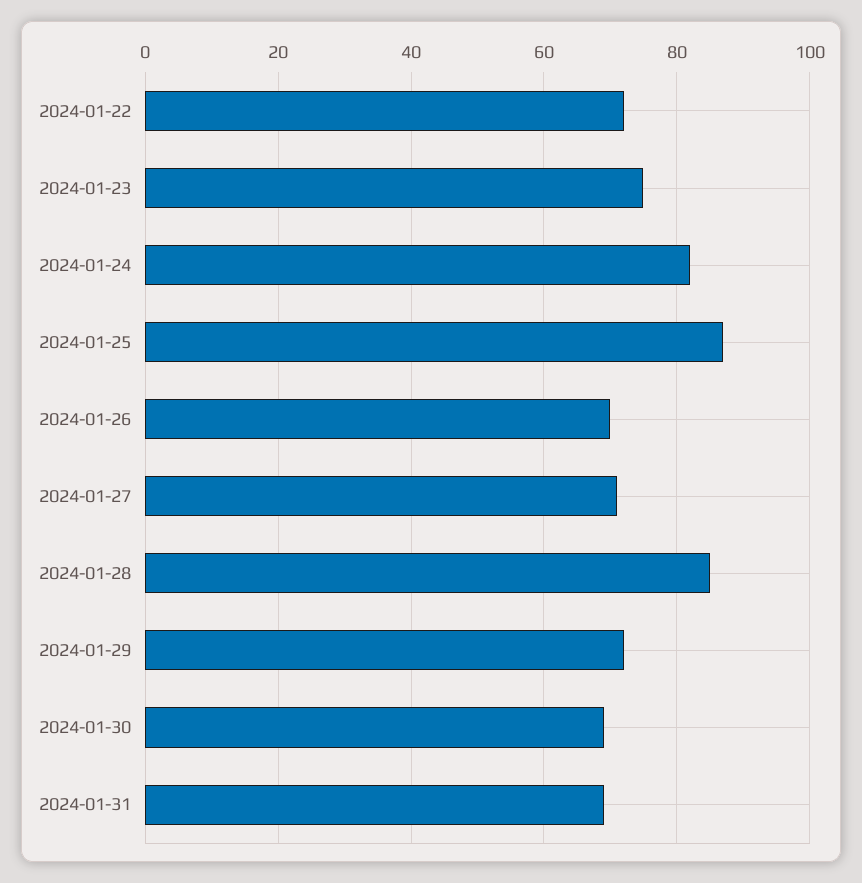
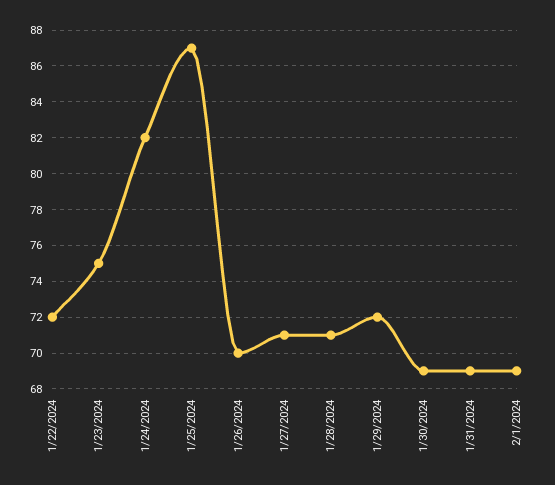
2024-01-28: 85 -> 71
2/1/2024: none -> 69

